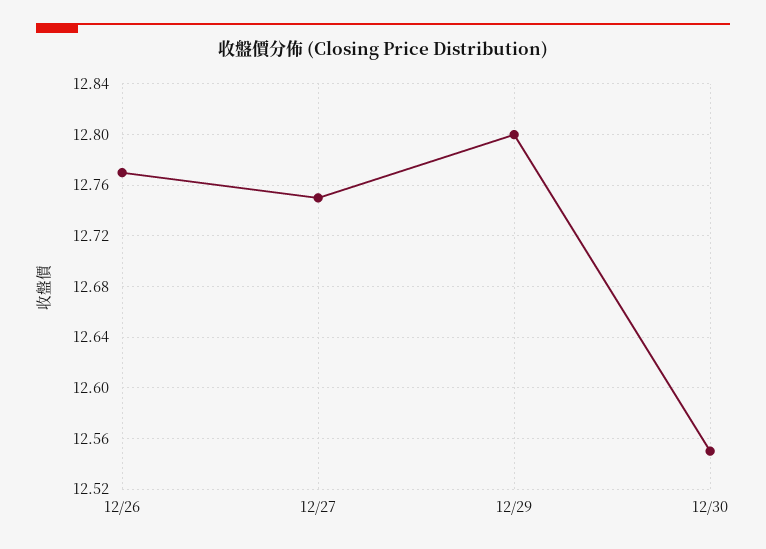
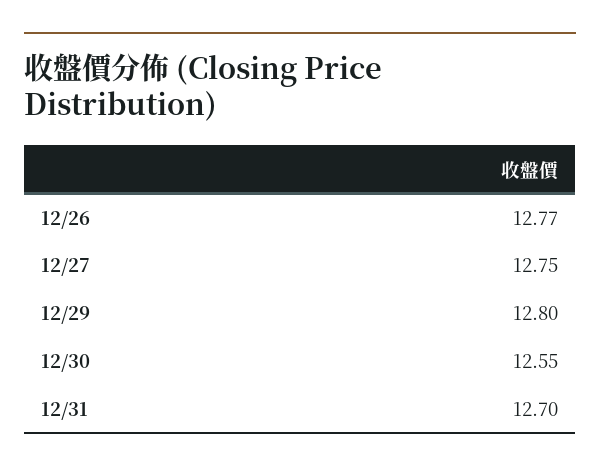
12/31: none -> 12.7

